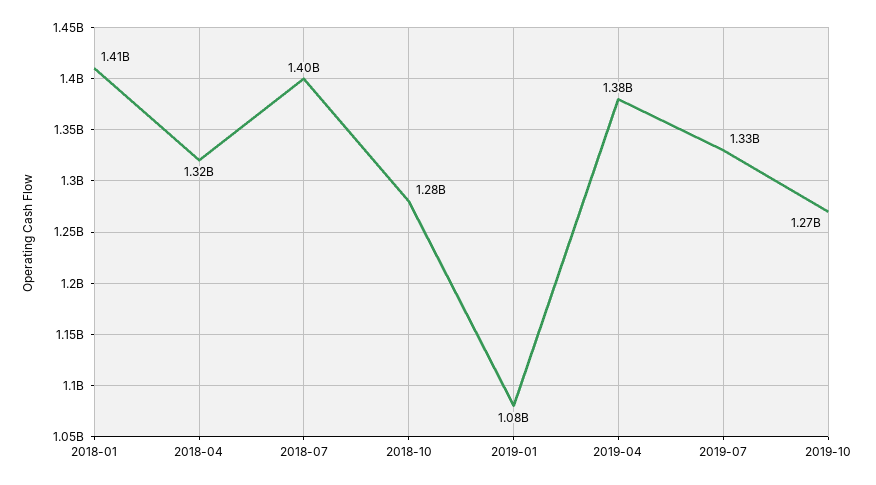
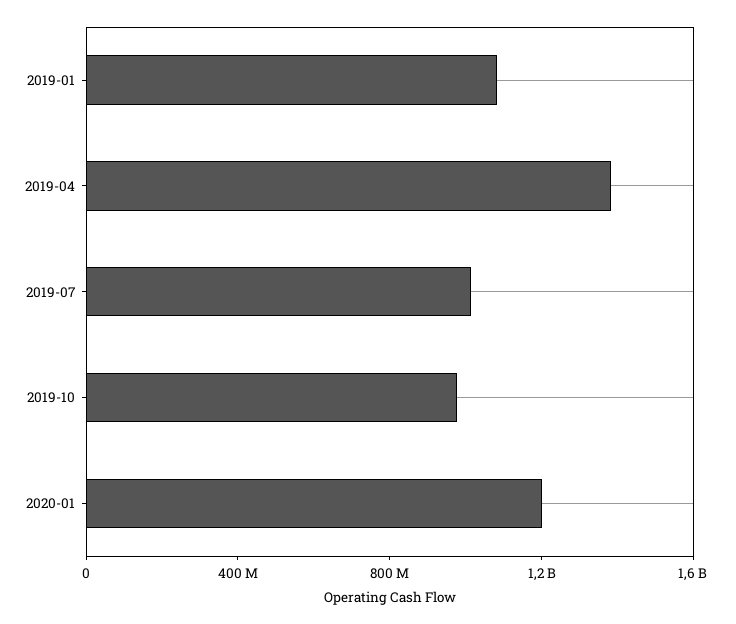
2018-01: 1410000000 -> none
2018-04: 1320000000 -> none
2018-07: 1400000000 -> none
2018-10: 1280000000 -> none
2019-07: 1330000000 -> 1000000000
2019-10: 1270000000 -> 1000000000
2020-01: none -> 1200000000

